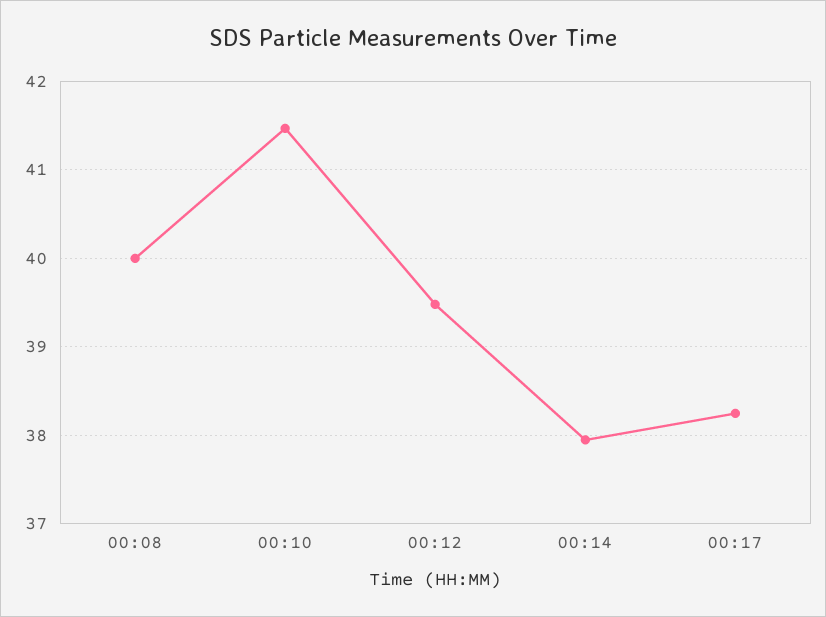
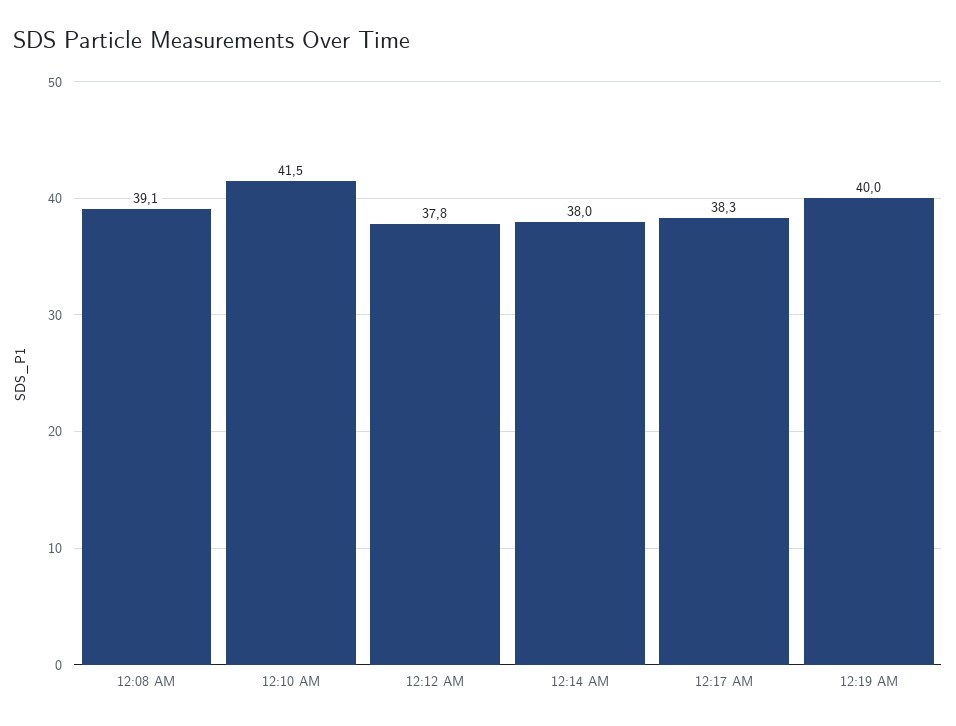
00:08: 40 -> 39.1
00:12: 39.5 -> 37.8
12:19 AM: none -> 40

